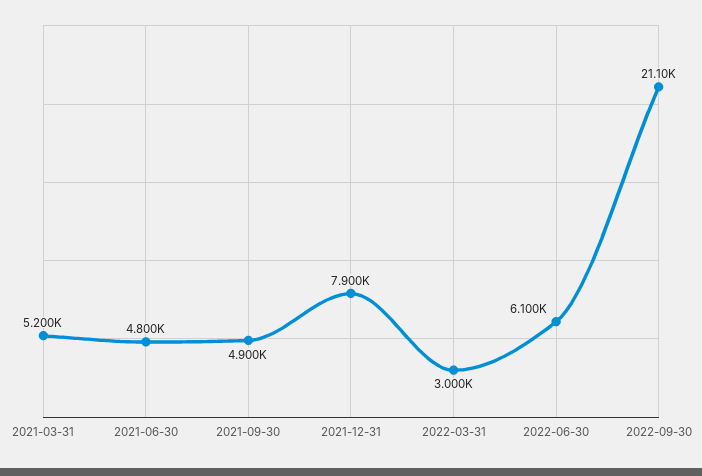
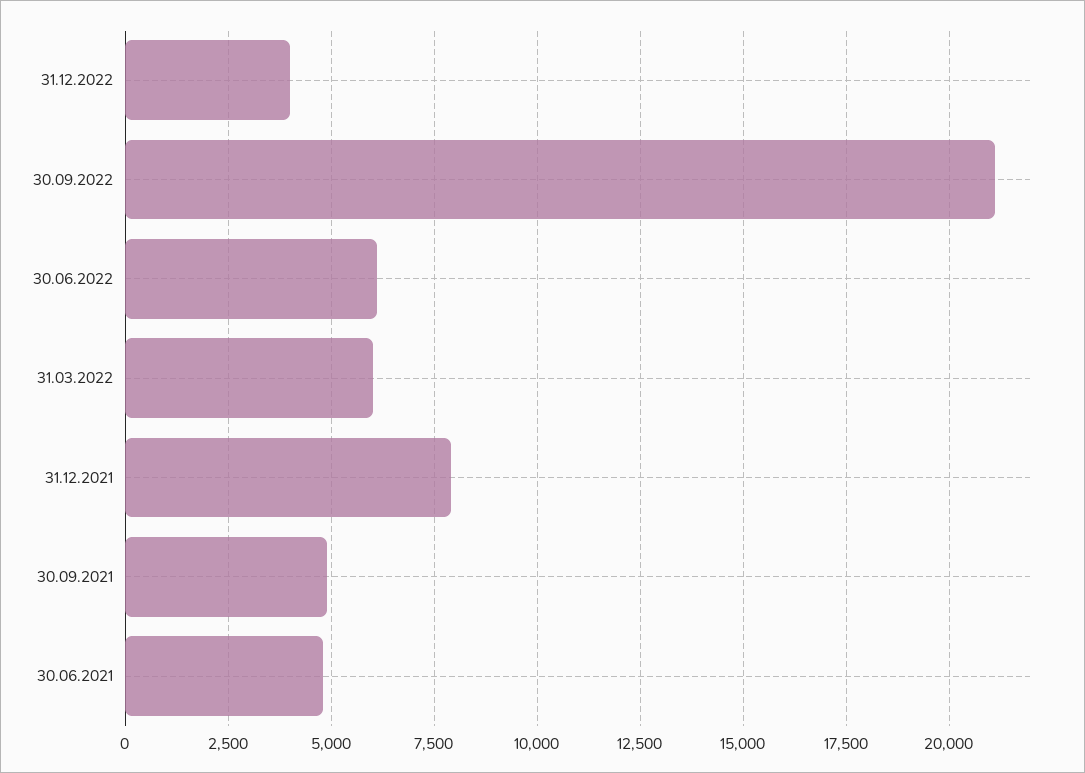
2021-03-31: 5200 -> none
2022-03-31: 3000 -> 6000
31.12.2022: none -> 4000

